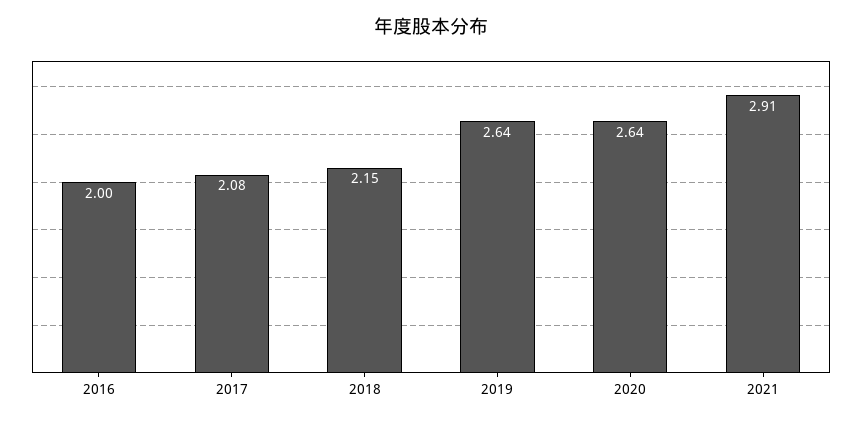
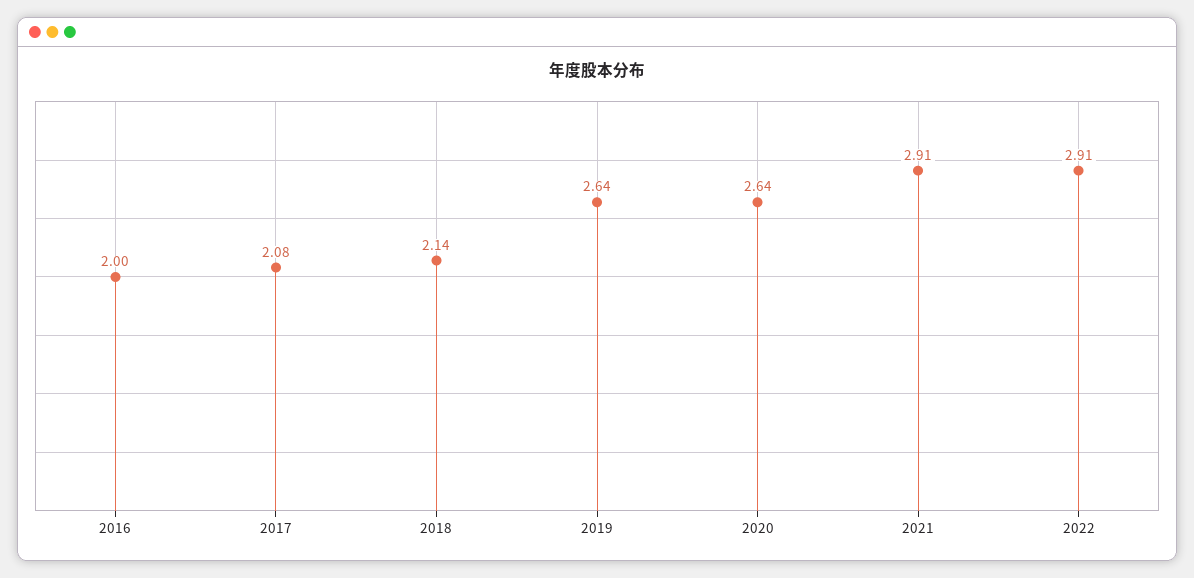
2018: 2.15 -> 2.14
2022: none -> 2.91

